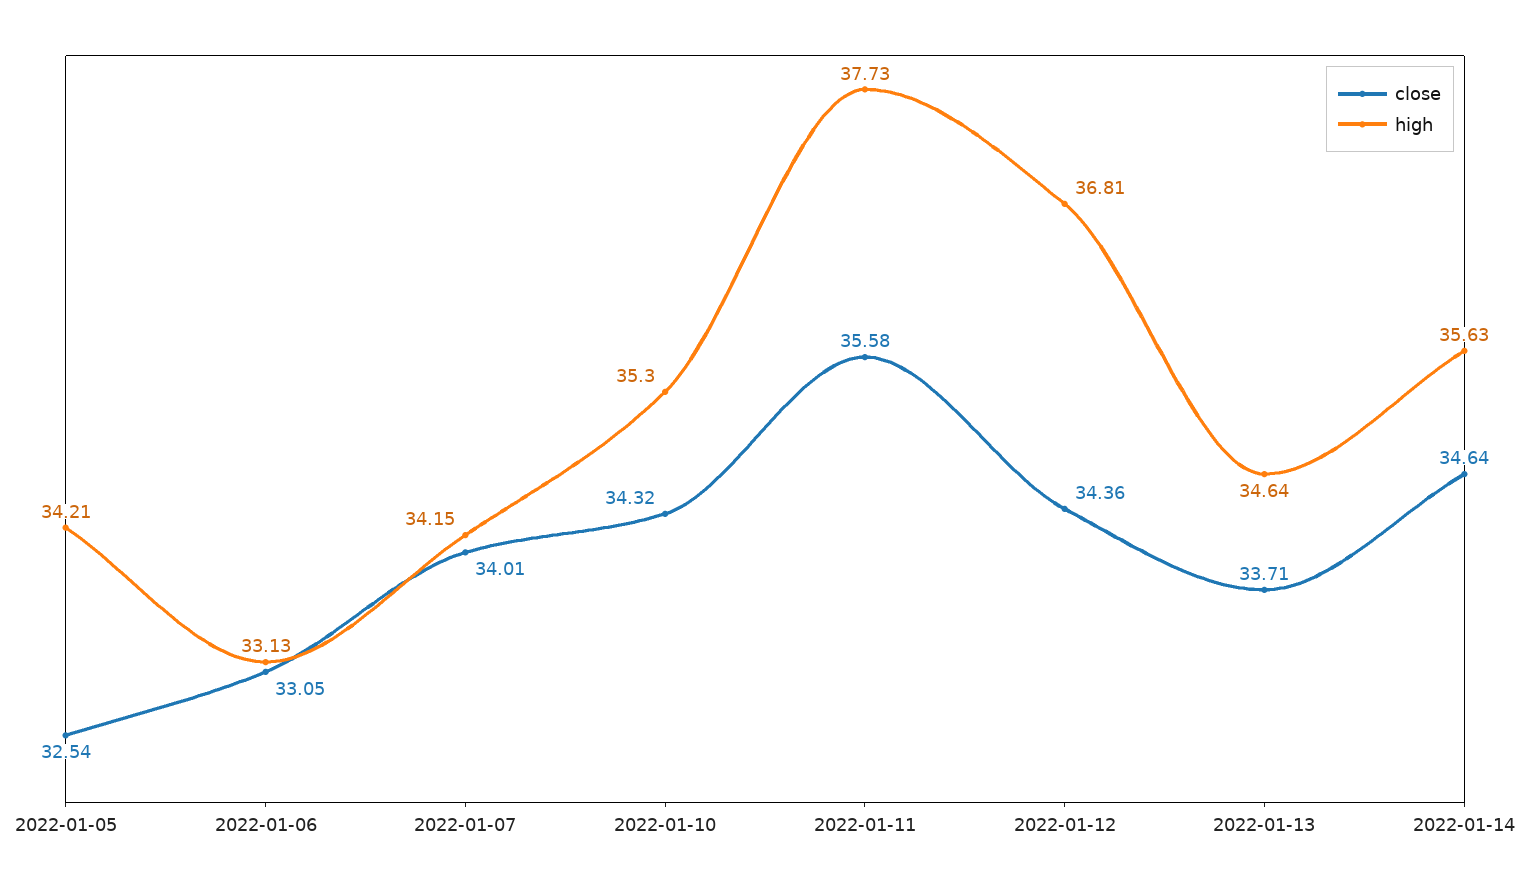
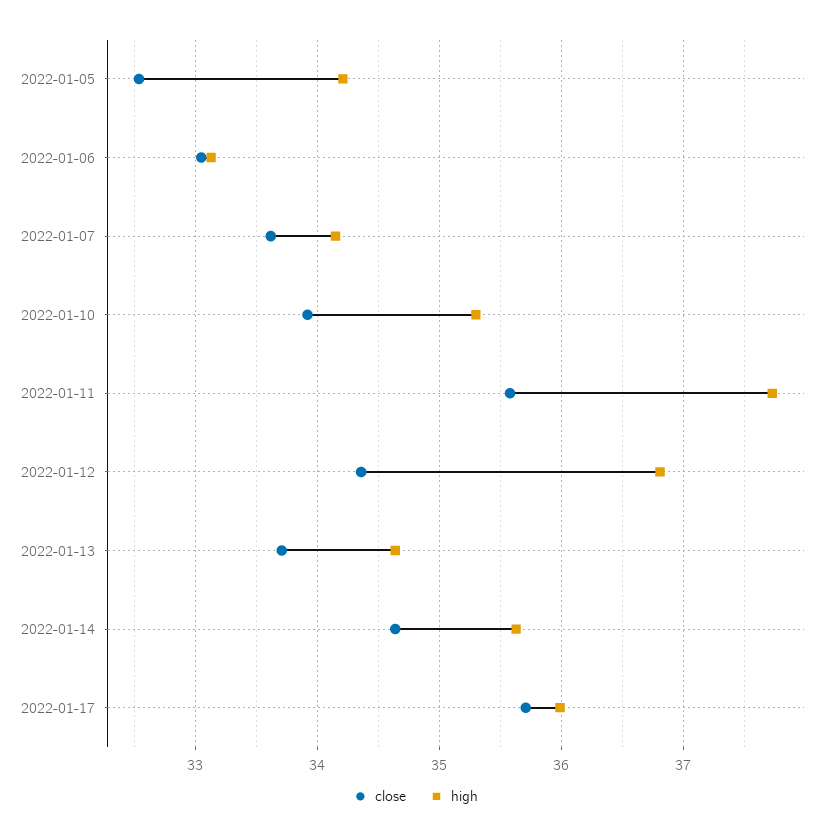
close, 2022-01-07: 34.01 -> 33.6
close, 2022-01-10: 34.32 -> 33.9
close, 2022-01-17: none -> 35.7
high, 2022-01-17: none -> 36

